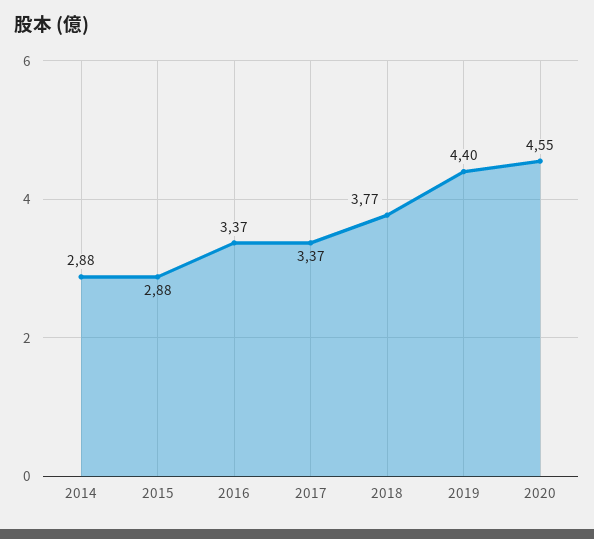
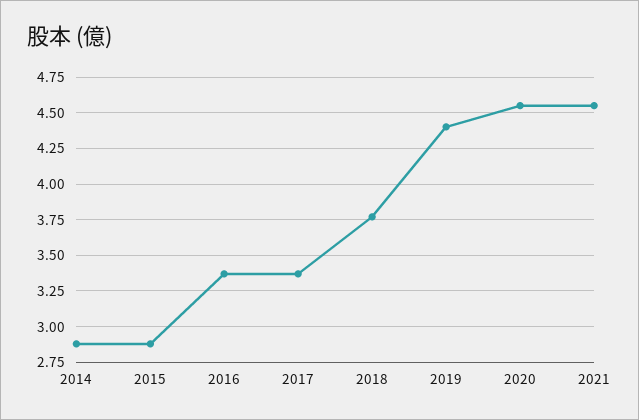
2021: none -> 4.55

